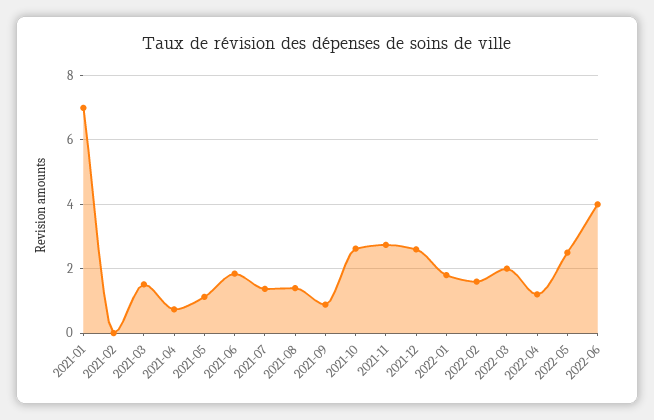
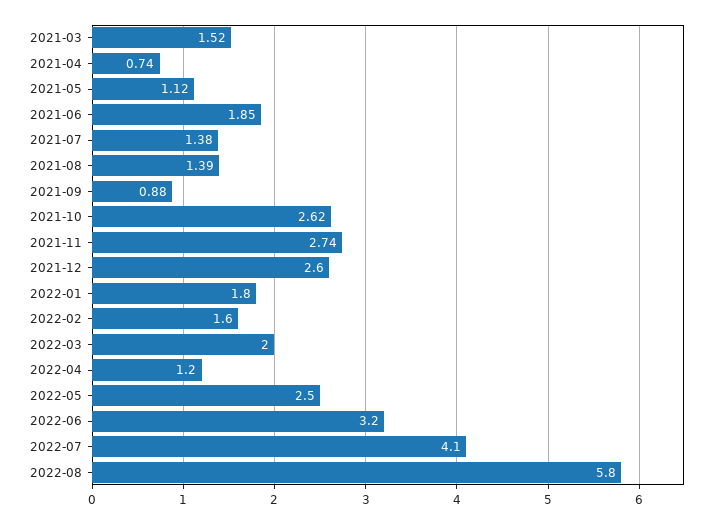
2021-01: 7 -> none
2021-02: 0 -> none
2022-06: 4 -> 3.2
2022-07: none -> 4.1
2022-08: none -> 5.8

